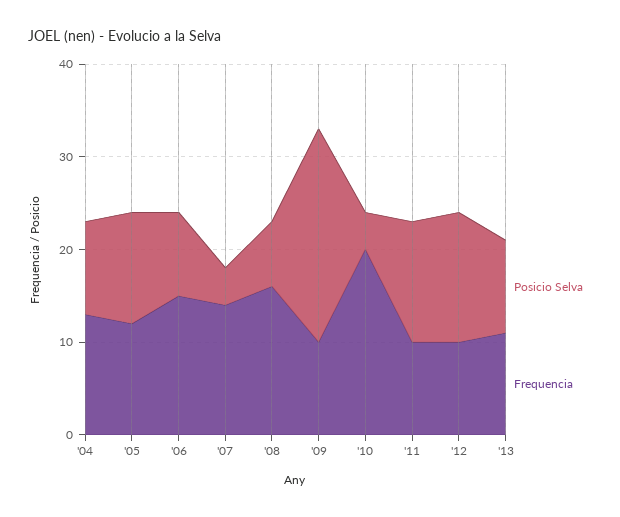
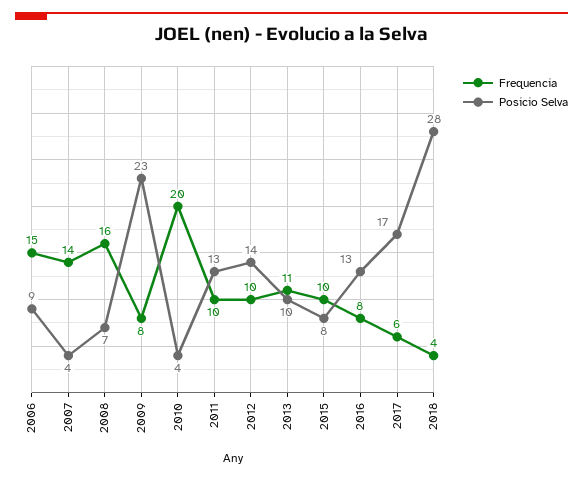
Posicio Selva, '04: 10 -> none
Frequencia, '04: 13 -> none
Posicio Selva, '05: 12 -> none
Frequencia, '05: 12 -> none
Frequencia, '09: 10 -> 8
Frequencia, 2015: none -> 10
Posicio Selva, 2015: none -> 8
Frequencia, 2016: none -> 8
Posicio Selva, 2016: none -> 13
Frequencia, 2017: none -> 6
Posicio Selva, 2017: none -> 17
Frequencia, 2018: none -> 4
Posicio Selva, 2018: none -> 28

